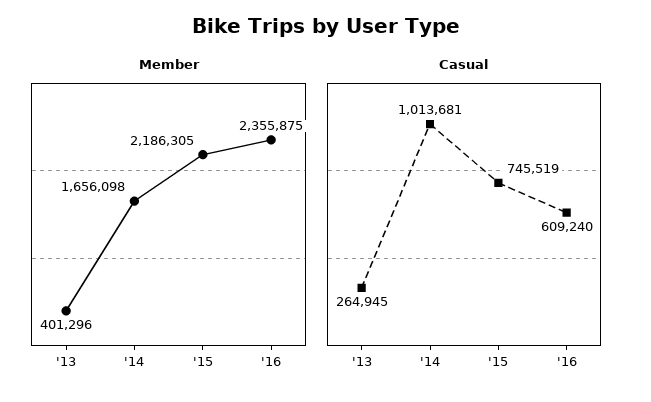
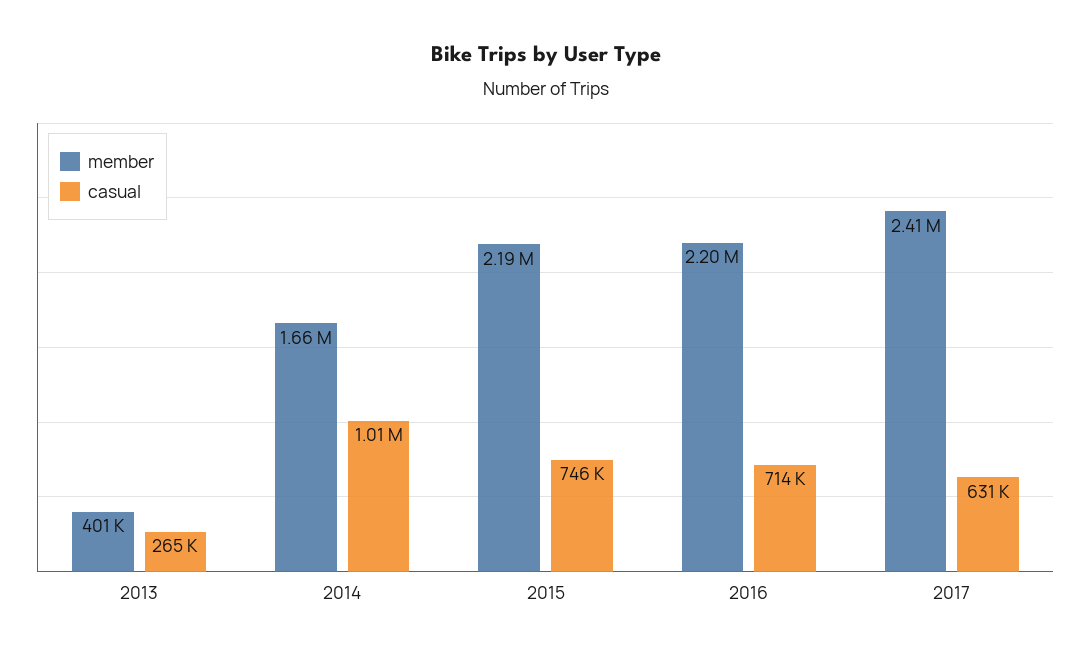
Member, '16: 2355875 -> 2200000
Casual, '16: 609240 -> 714000
Member, 2017: none -> 2410000
Casual, 2017: none -> 631000

